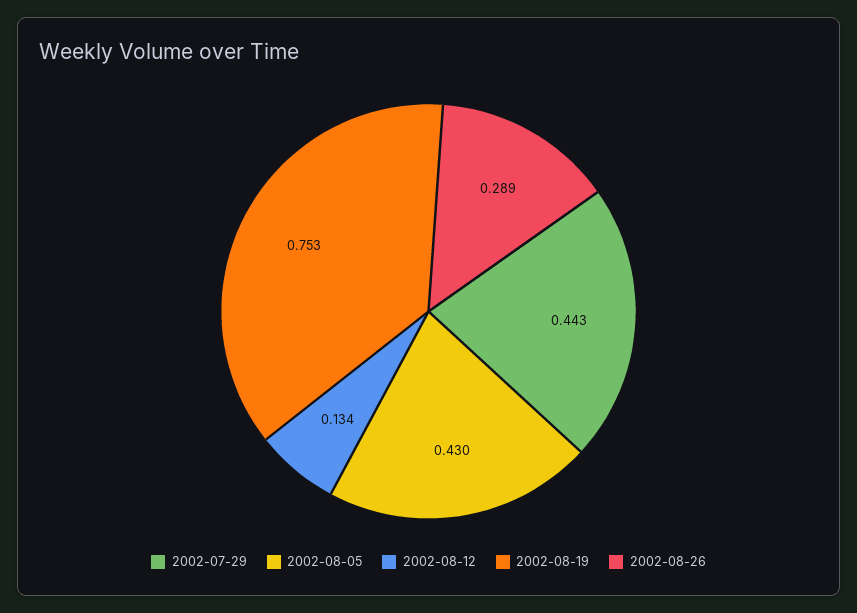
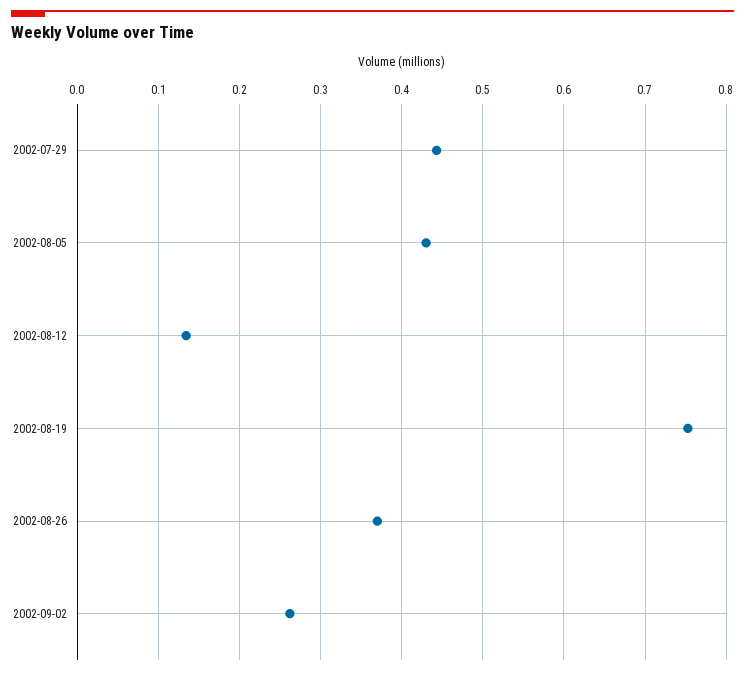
2002-08-26: 0.289 -> 0.37
2002-09-02: none -> 0.26

